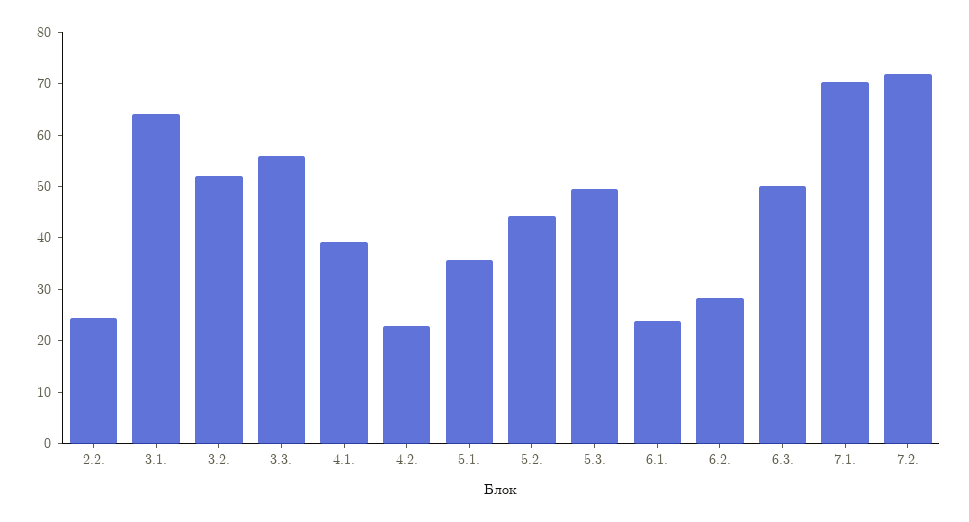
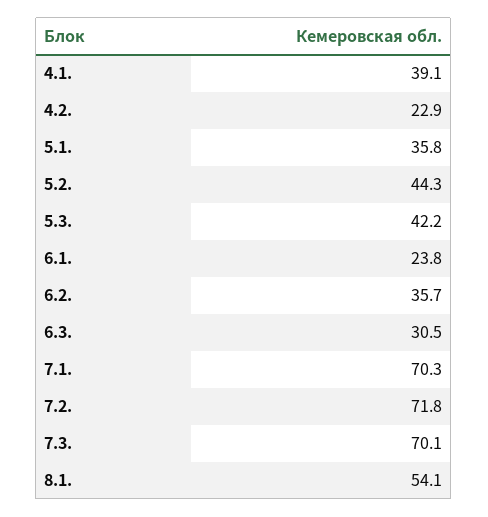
2.2.: 24 -> none
3.1.: 64 -> none
3.2.: 52 -> none
3.3.: 56 -> none
5.3.: 50 -> 42.2
6.2.: 28 -> 35.7
6.3.: 50 -> 30.5
7.3.: none -> 70.1
8.1.: none -> 54.1

